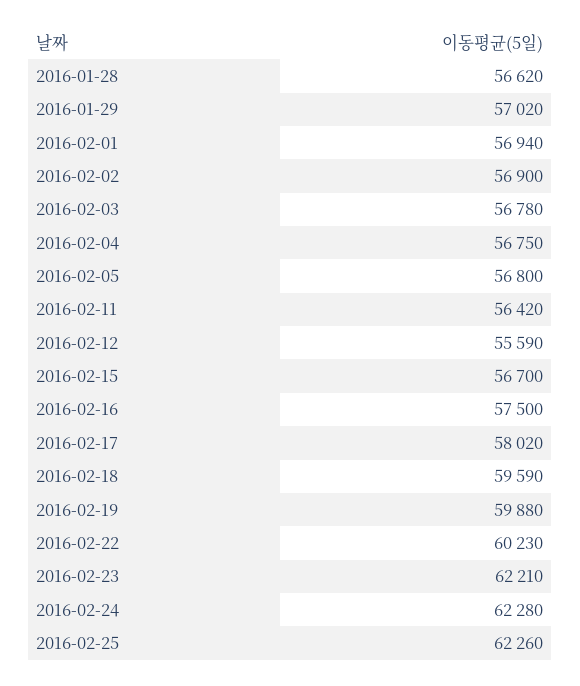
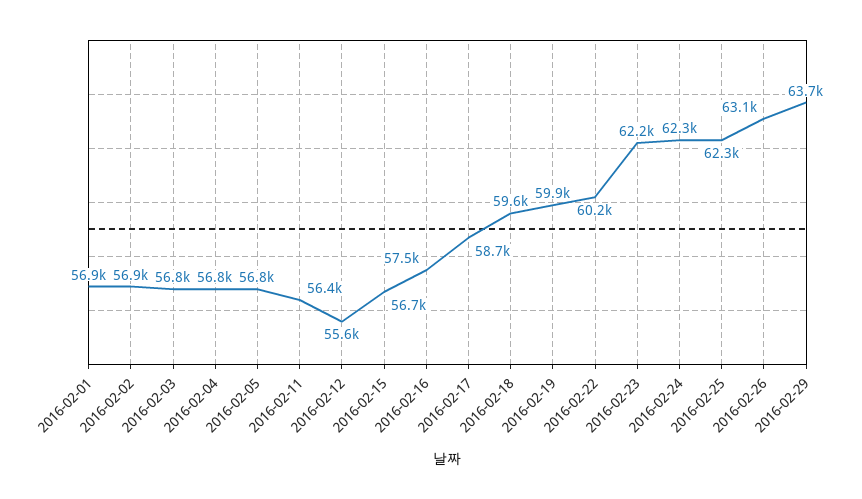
2016-01-28: 56620 -> none
2016-01-29: 57020 -> none
2016-02-17: 58020 -> 58700
2016-02-26: none -> 63100
2016-02-29: none -> 63700

